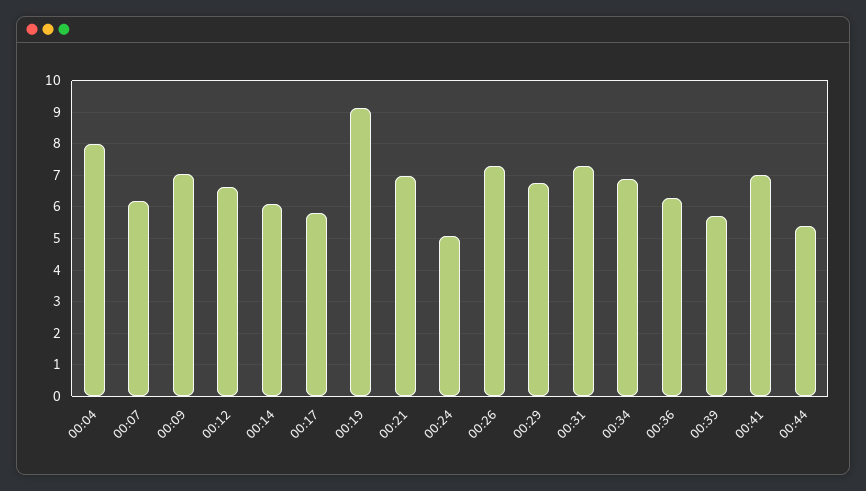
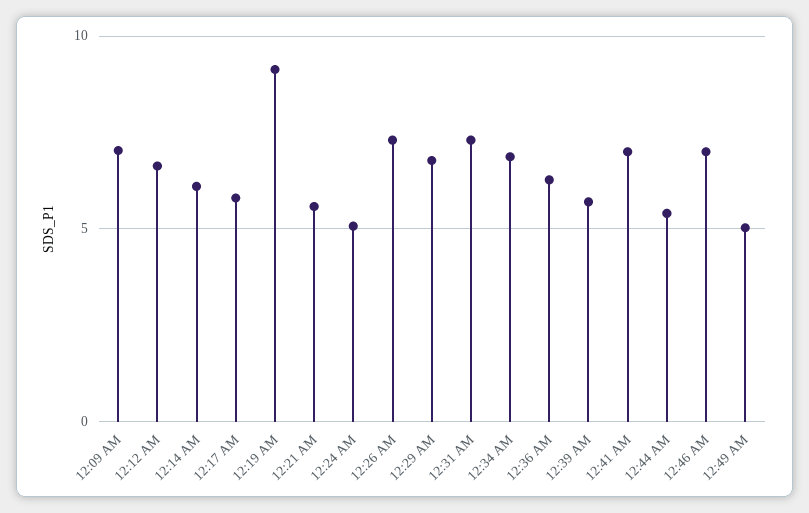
00:04: 8 -> none
00:07: 6.2 -> none
00:21: 7 -> 5.5
12:46 AM: none -> 7
12:49 AM: none -> 5

